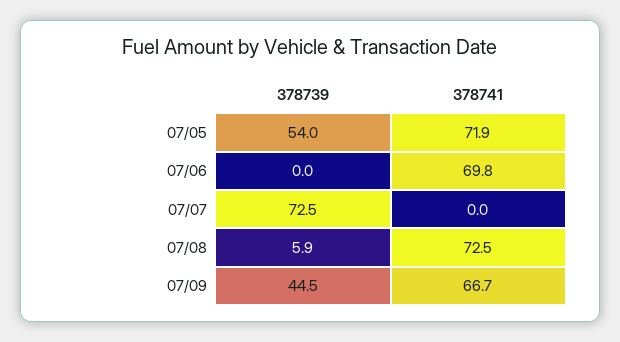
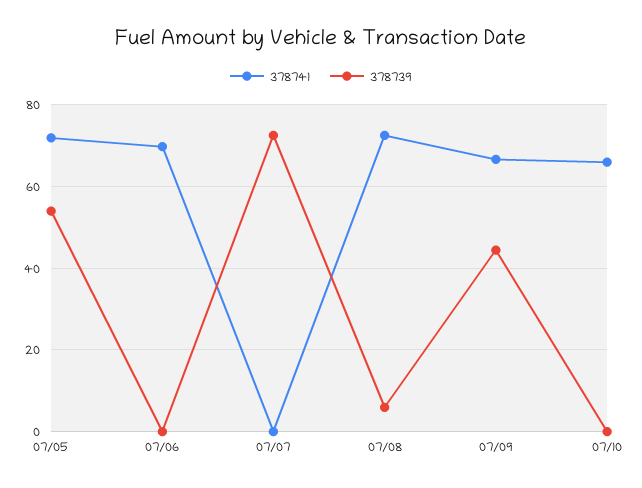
378741, 07/10: none -> 66
378739, 07/10: none -> 0

